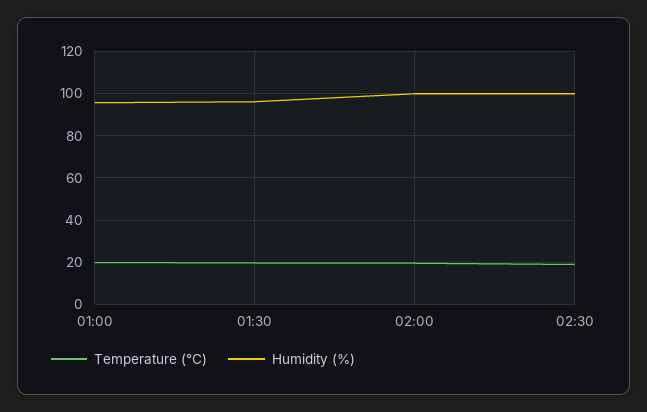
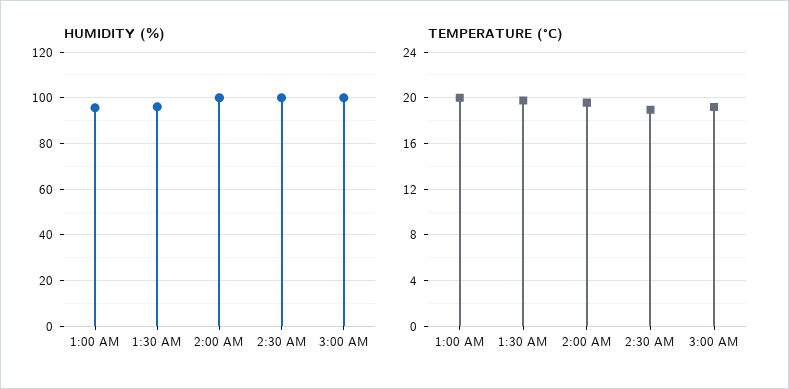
Humidity (%), 3:00 AM: none -> 100
Temperature (°C), 3:00 AM: none -> 19

